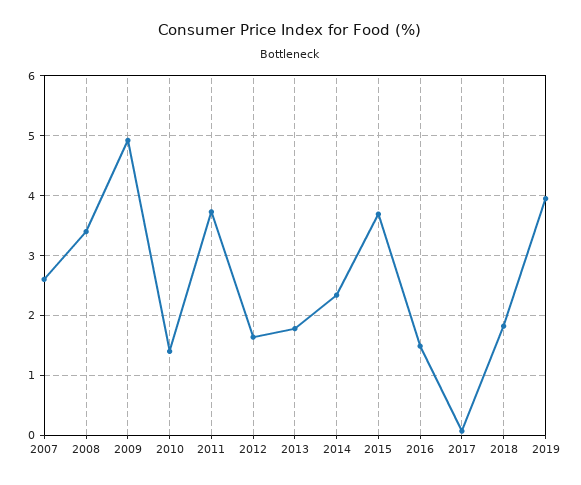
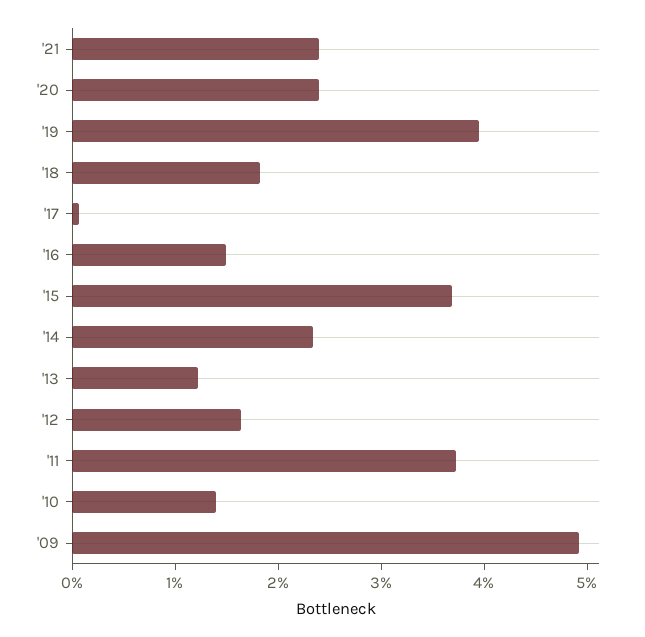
2007: 2.6 -> none
2008: 3.4 -> none
2013: 1.8 -> 1.2
'21: none -> 2.4
'20: none -> 2.4

